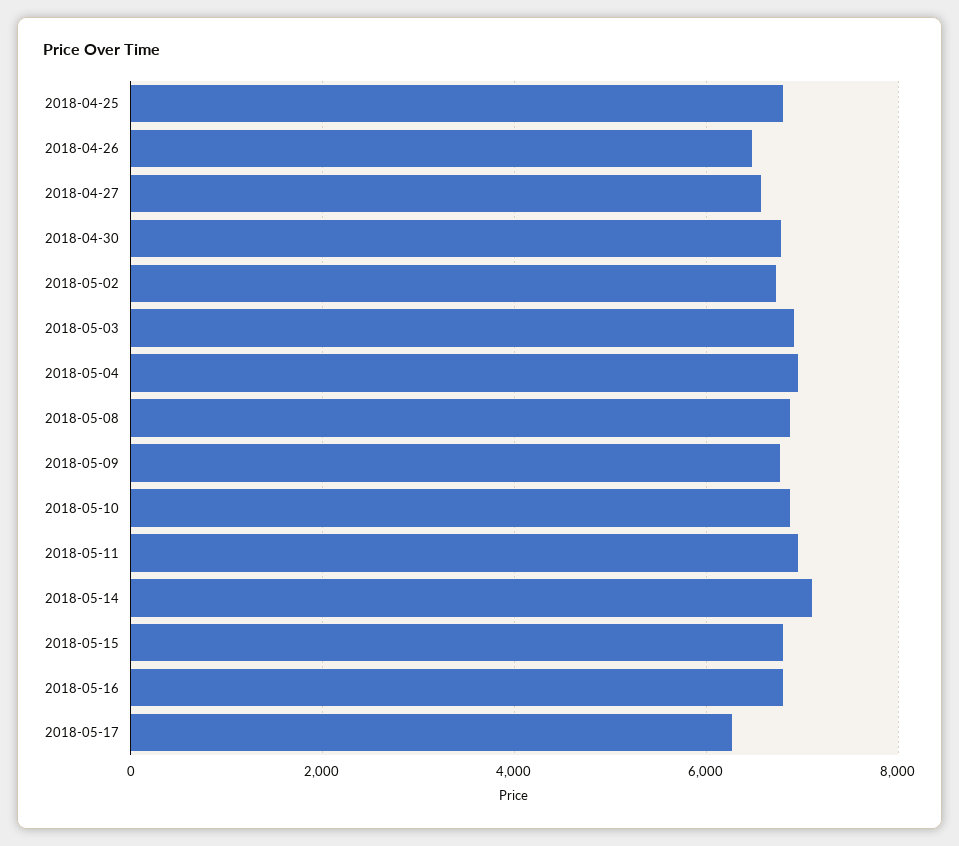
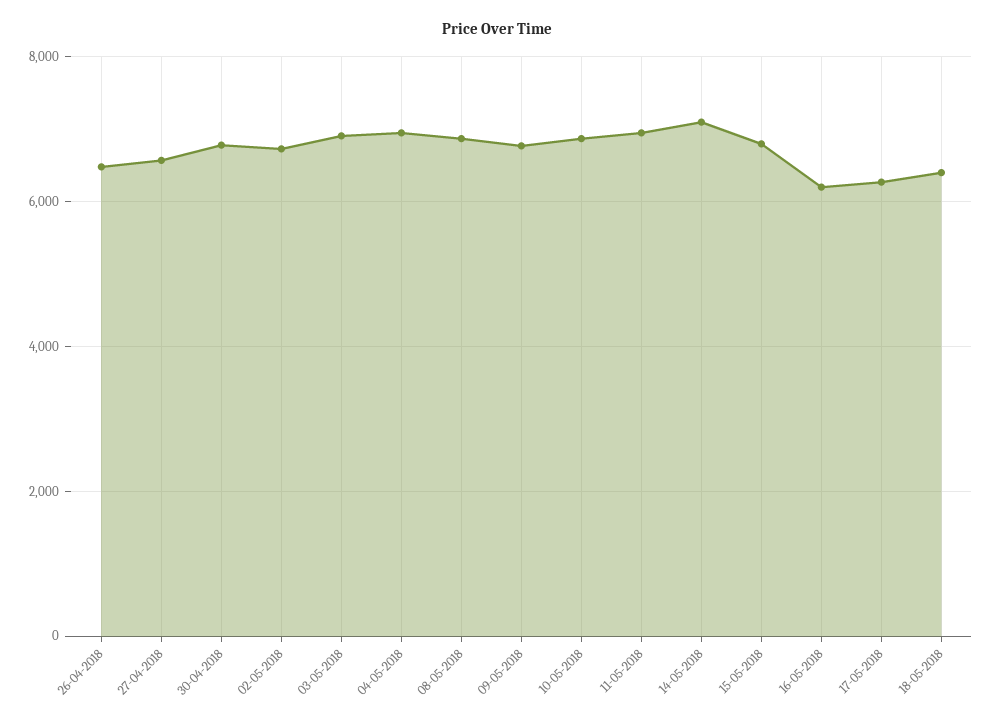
2018-04-25: 6800 -> none
2018-05-16: 6800 -> 6200
18-05-2018: none -> 6400

